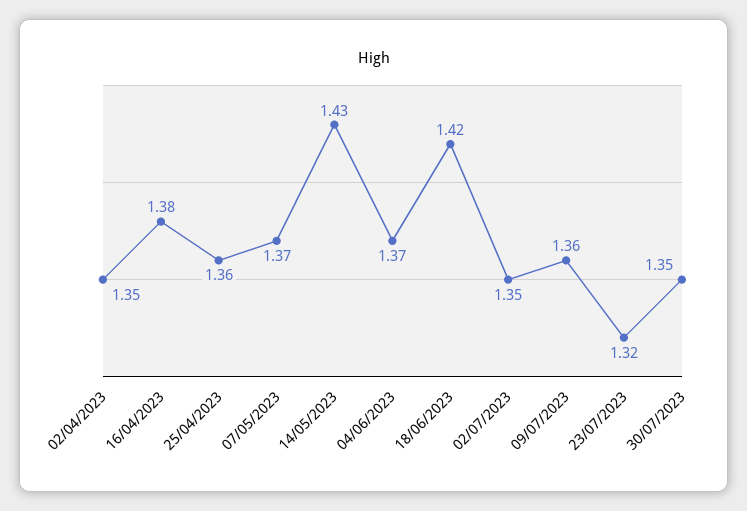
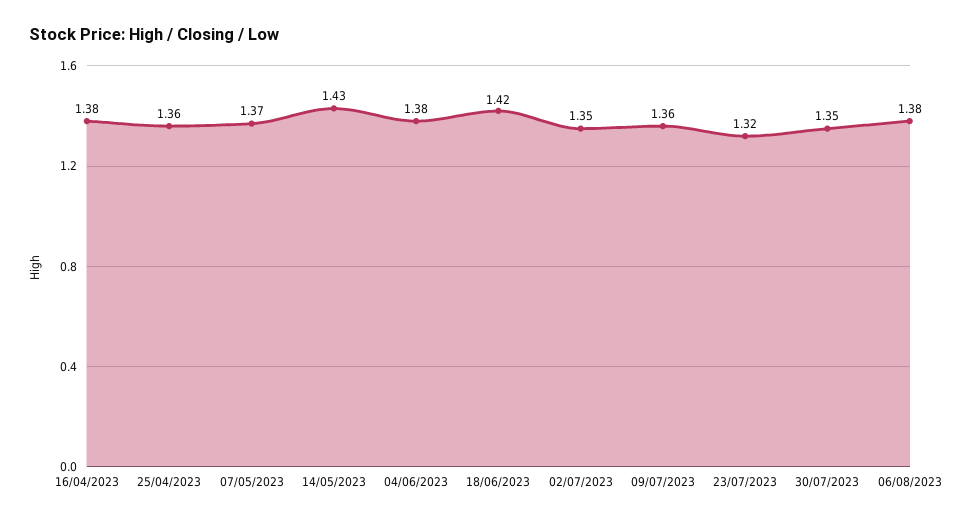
02/04/2023: 1.35 -> none
04/06/2023: 1.37 -> 1.38
06/08/2023: none -> 1.38

